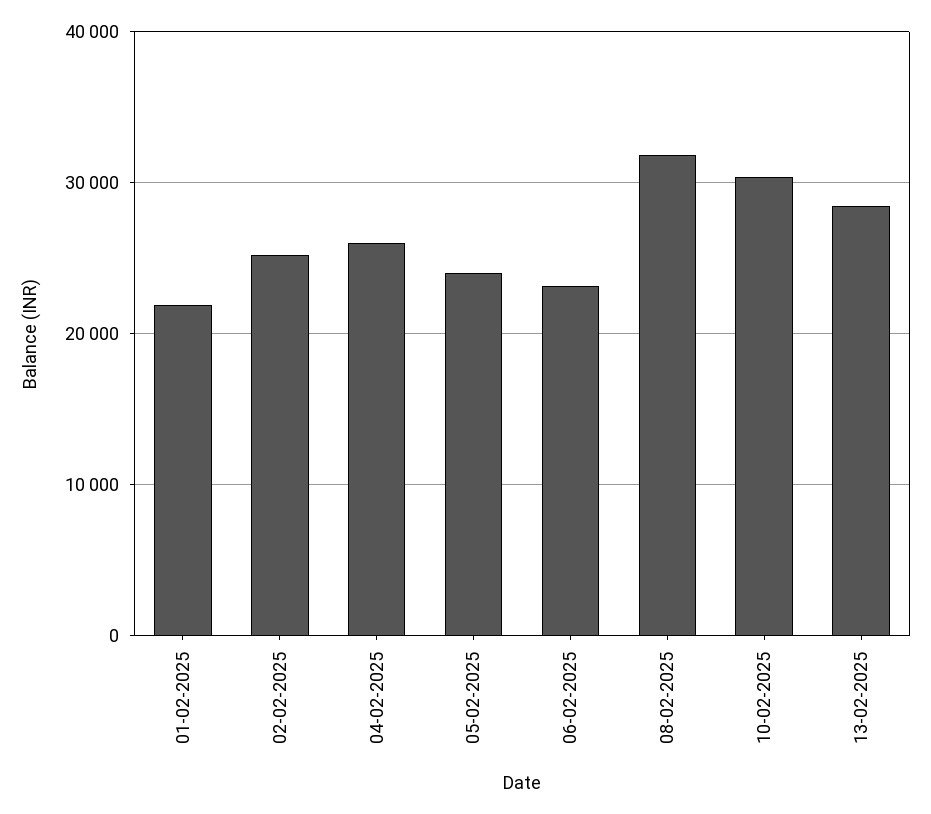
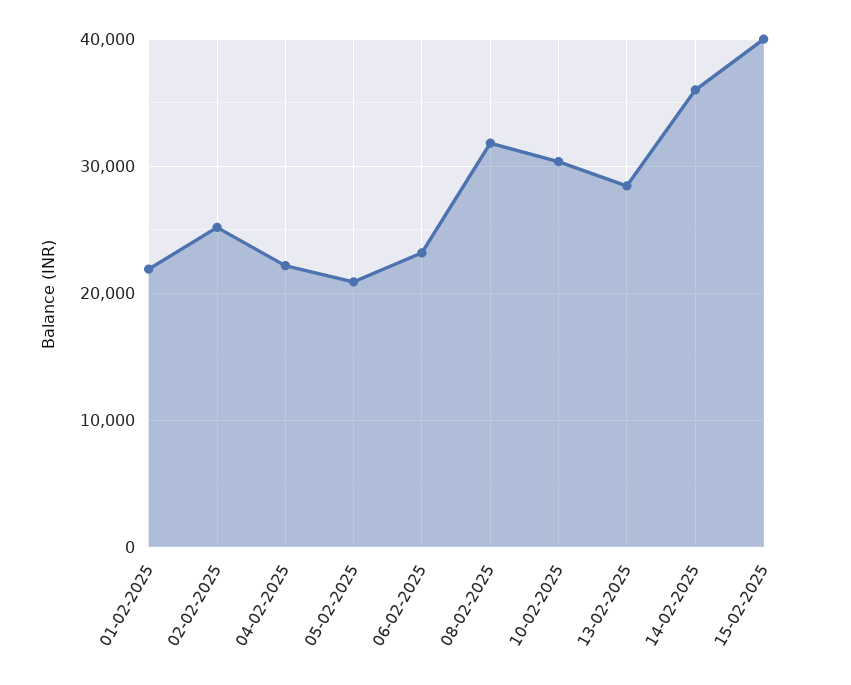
04-02-2025: 26000 -> 22000
05-02-2025: 24000 -> 21000
14-02-2025: none -> 36000
15-02-2025: none -> 40000

